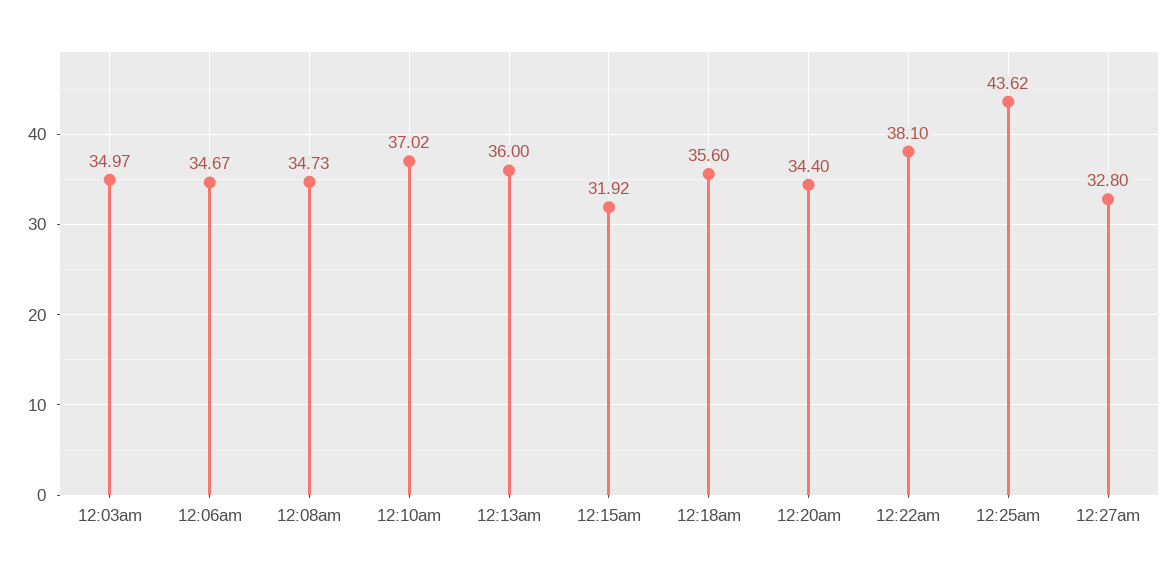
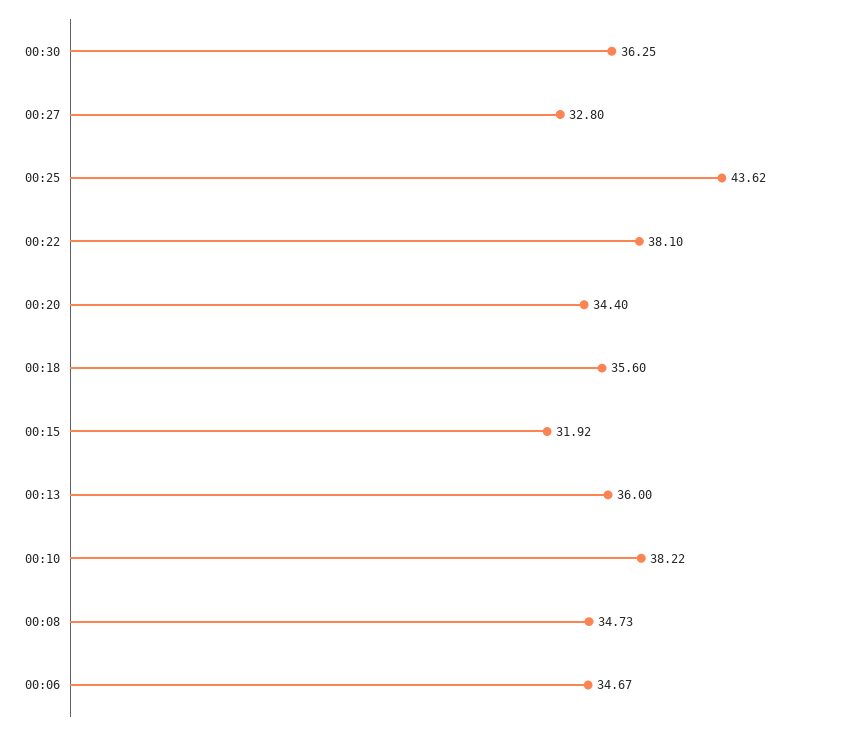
12:03am: 34.97 -> none
12:10am: 37.02 -> 38.22
00:30: none -> 36.25

